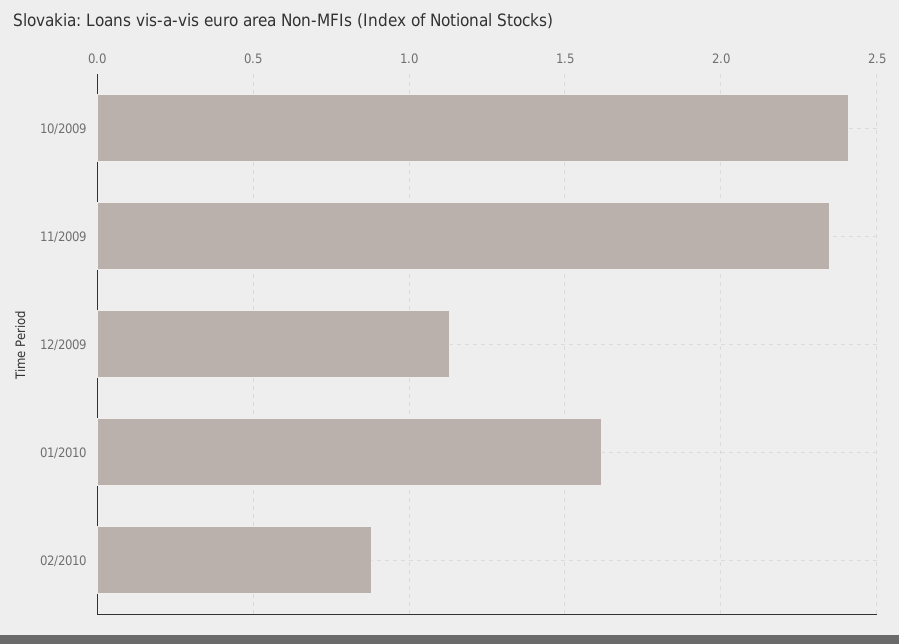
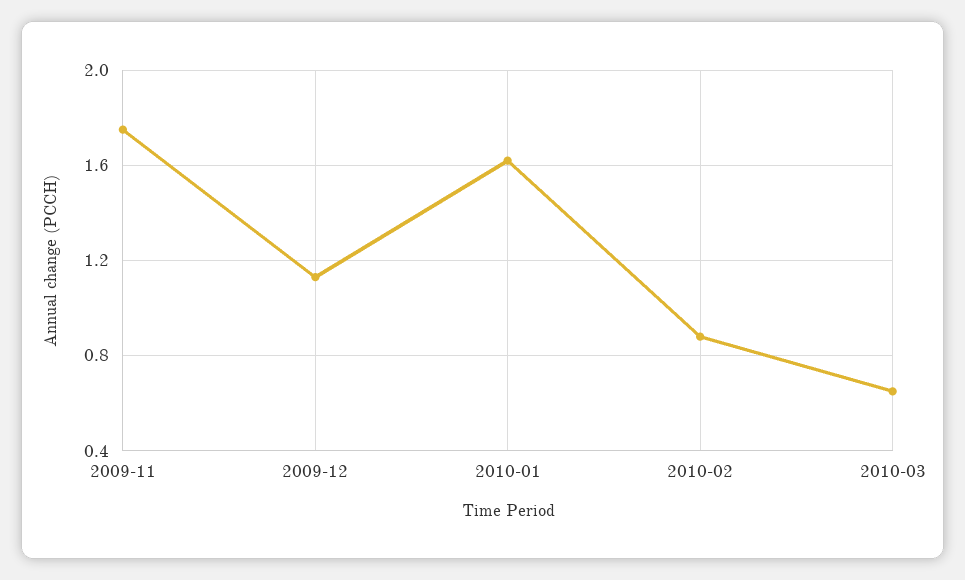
10/2009: 2.4 -> none
11/2009: 2.35 -> 1.75
2010-03: none -> 0.65

